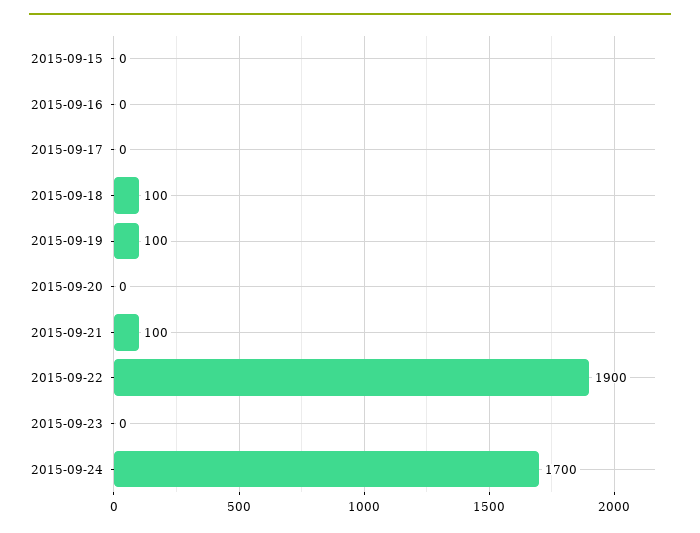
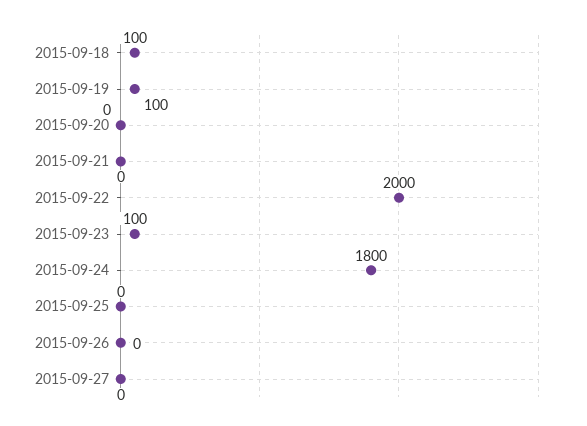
2015-09-15: 0 -> none
2015-09-16: 0 -> none
2015-09-17: 0 -> none
2015-09-21: 100 -> 0
2015-09-22: 1900 -> 2000
2015-09-23: 0 -> 100
2015-09-24: 1700 -> 1800
2015-09-25: none -> 0
2015-09-26: none -> 0
2015-09-27: none -> 0

